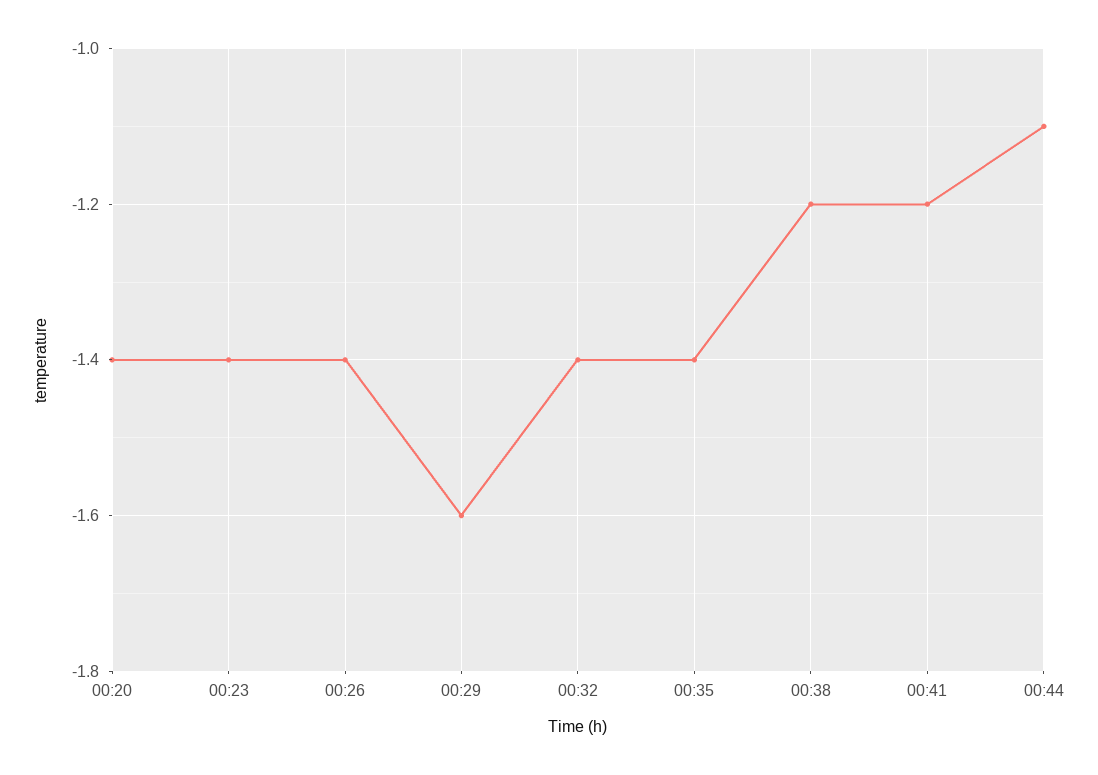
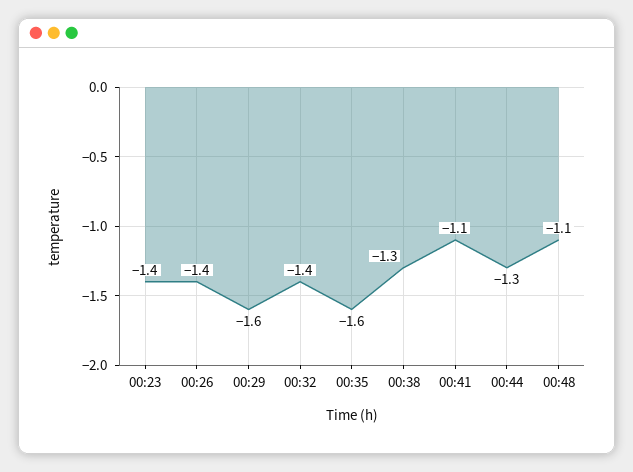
00:20: -1.4 -> none
00:35: -1.4 -> -1.6
00:38: -1.2 -> -1.3
00:41: -1.2 -> -1.1
00:44: -1.1 -> -1.3
00:48: none -> -1.1

